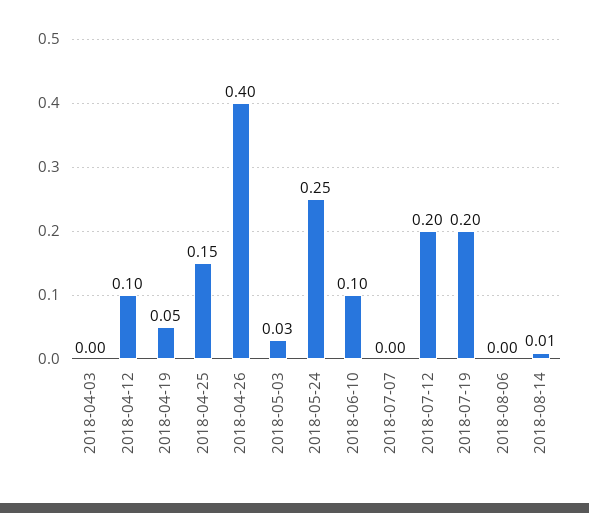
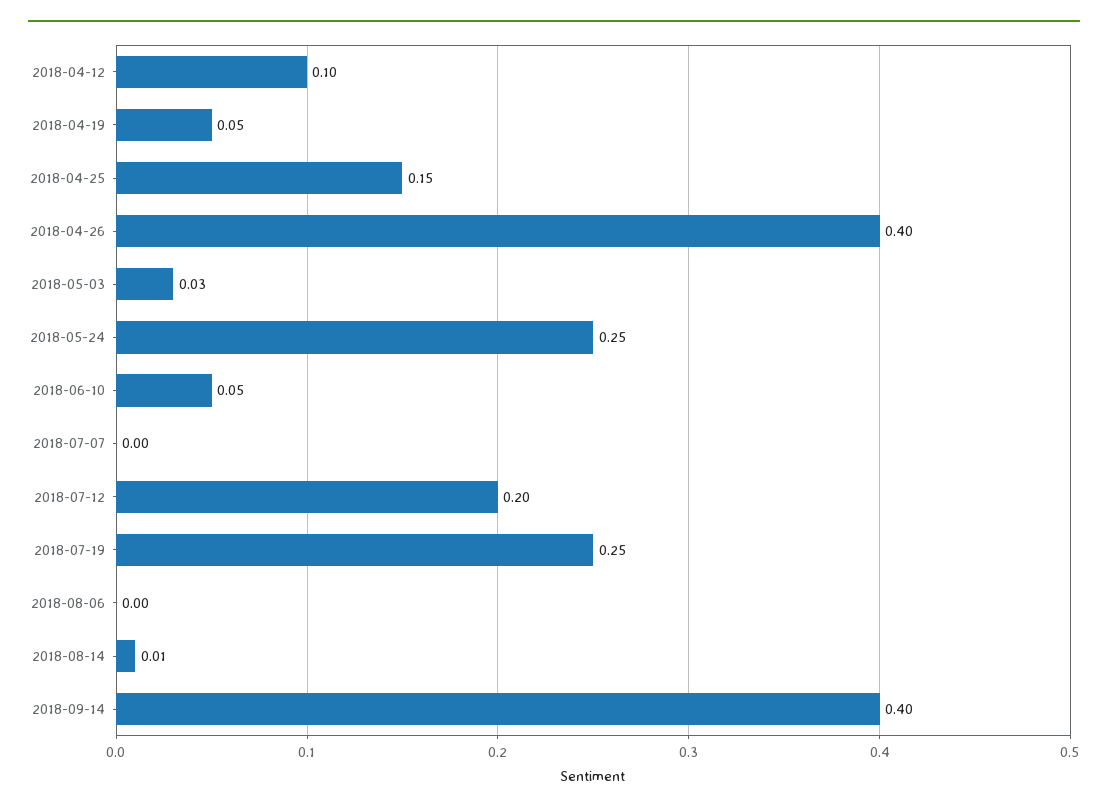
2018-04-03: 0 -> none
2018-06-10: 0.1 -> 0.05
2018-07-19: 0.2 -> 0.25
2018-09-14: none -> 0.4

